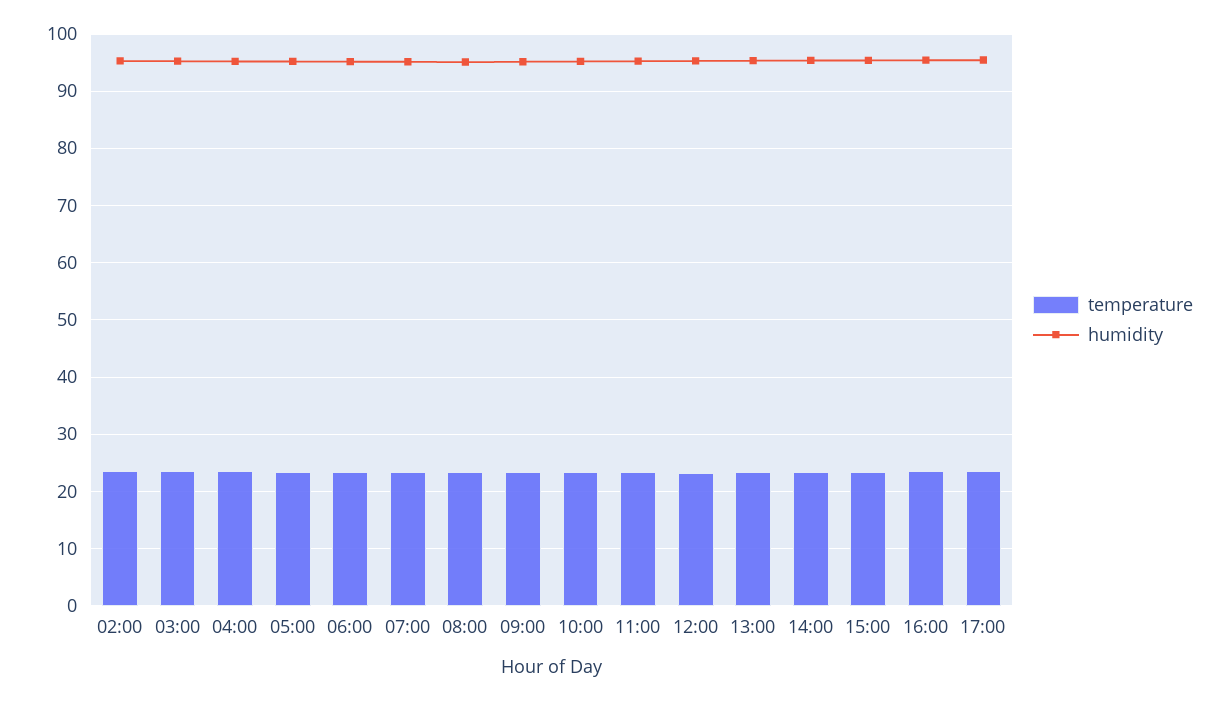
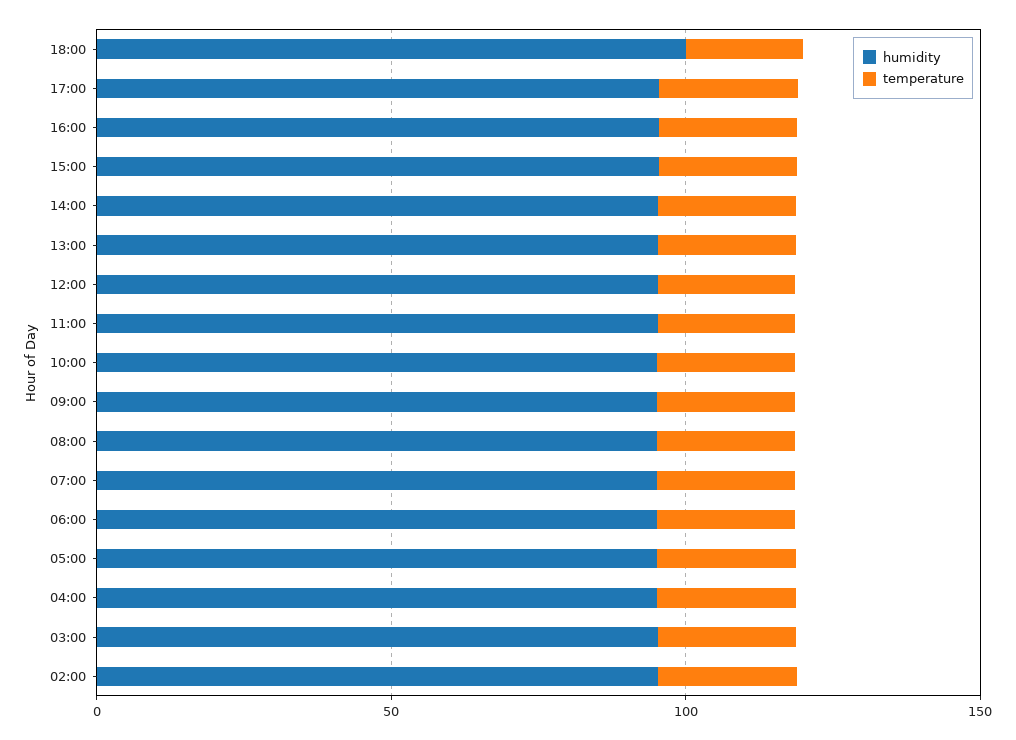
humidity, 18:00: none -> 100
temperature, 18:00: none -> 20

